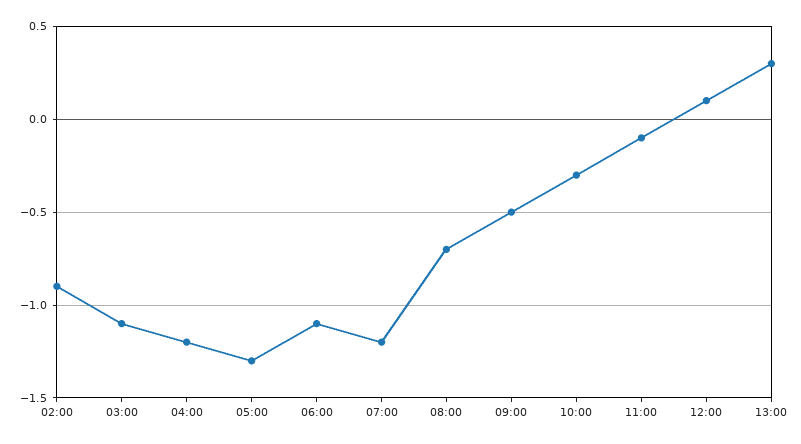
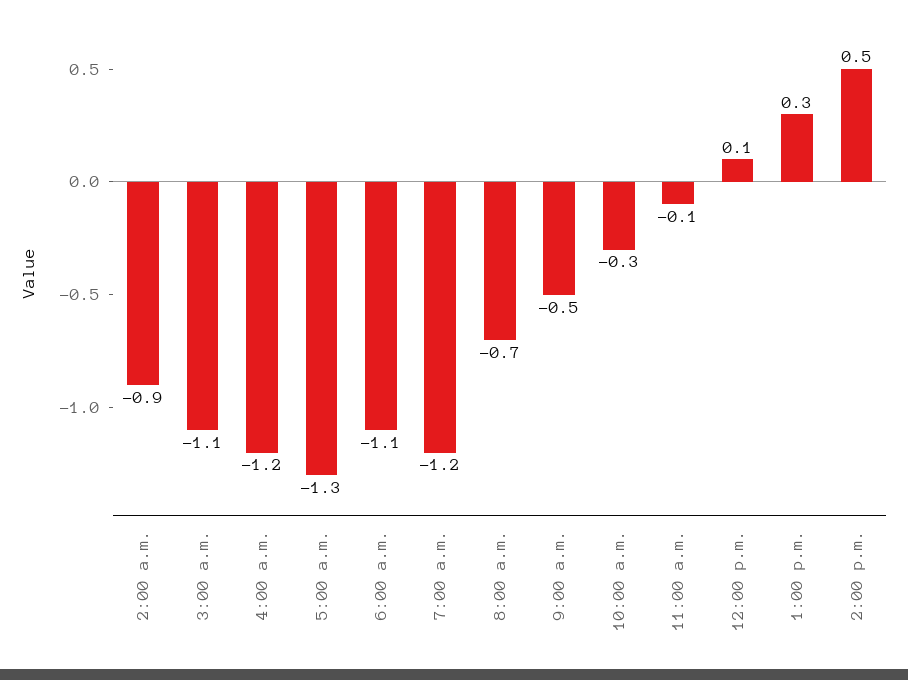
2:00 p.m.: none -> 0.5

